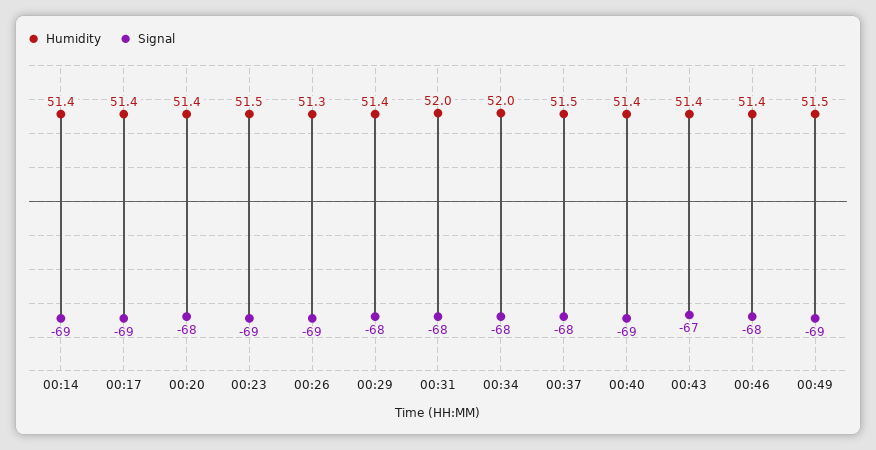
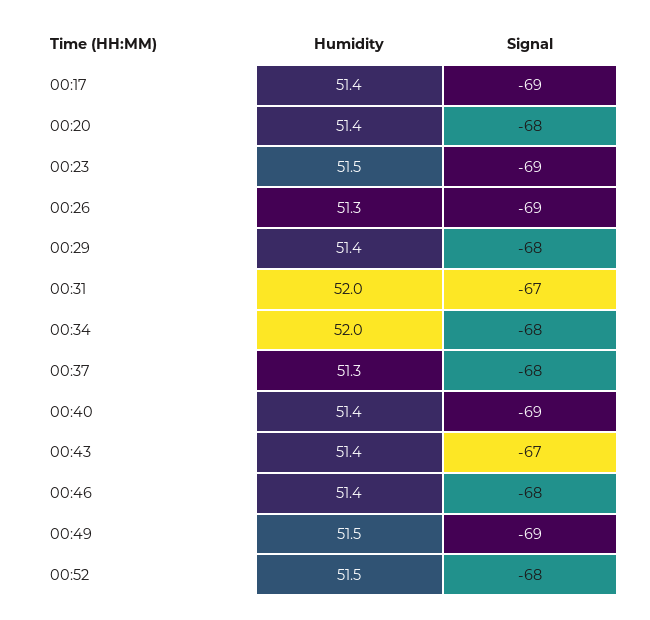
Humidity, 00:14: 51.4 -> none
Signal, 00:14: -69 -> none
Signal, 00:31: -68 -> -67
Humidity, 00:37: 51.5 -> 51.3
Humidity, 00:52: none -> 51.5
Signal, 00:52: none -> -68

